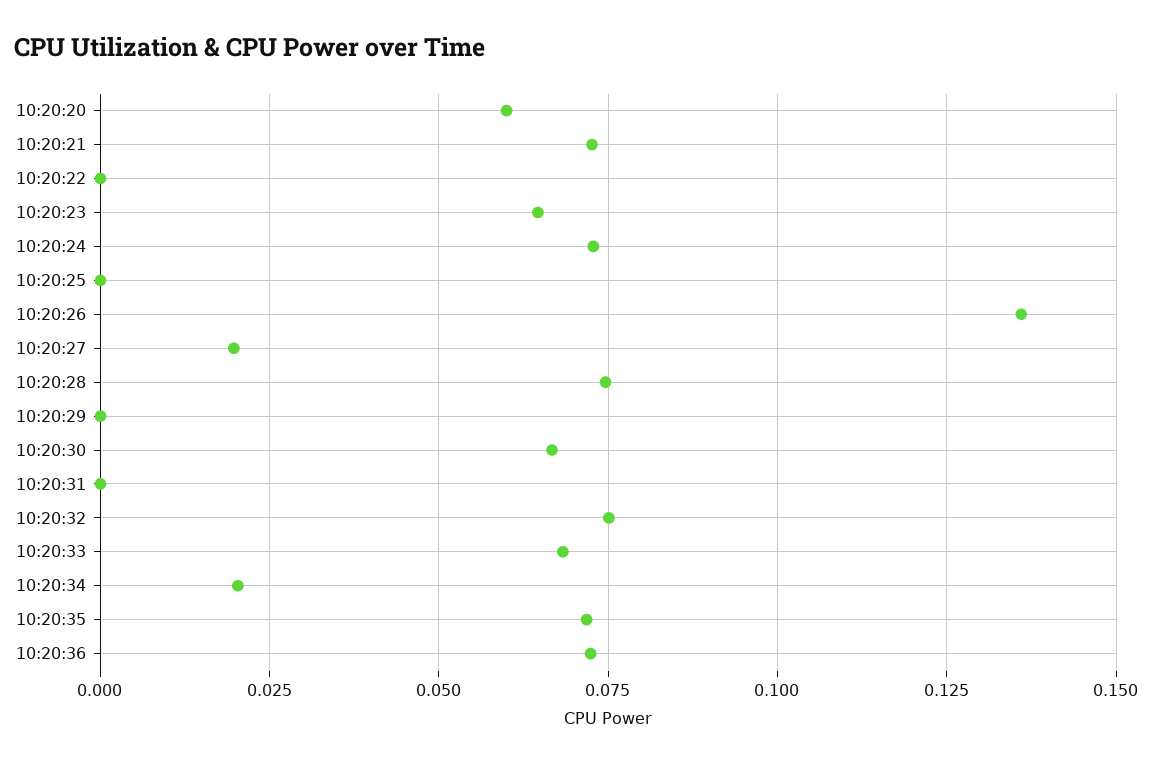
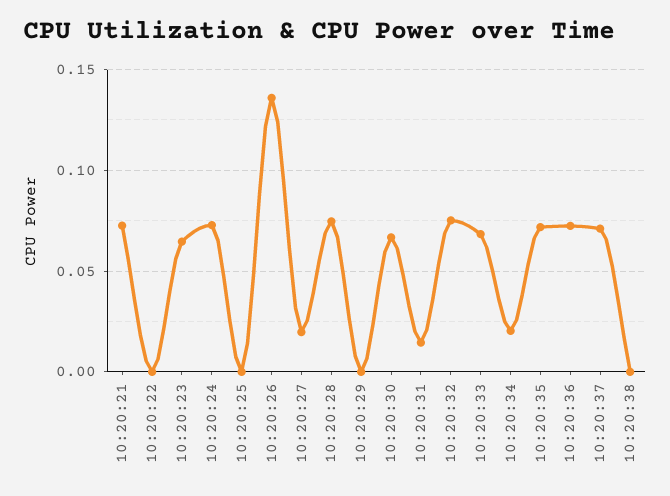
10:20:20: 0.06 -> none
10:20:31: 0 -> 0.015
10:20:37: none -> 0.07
10:20:38: none -> 0

